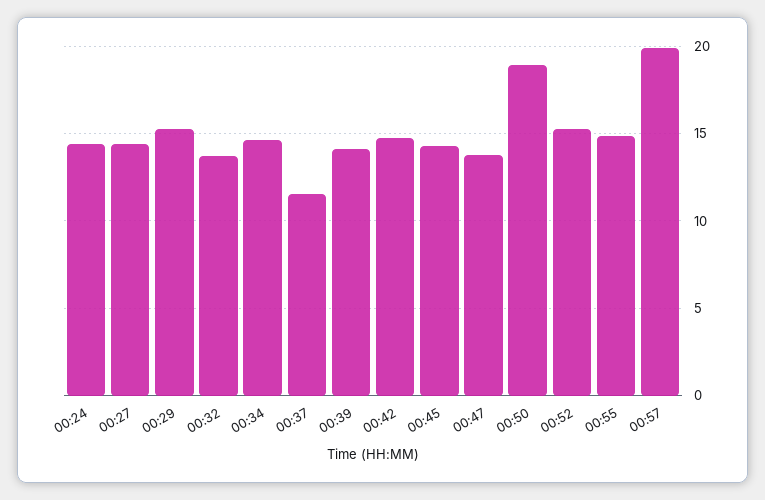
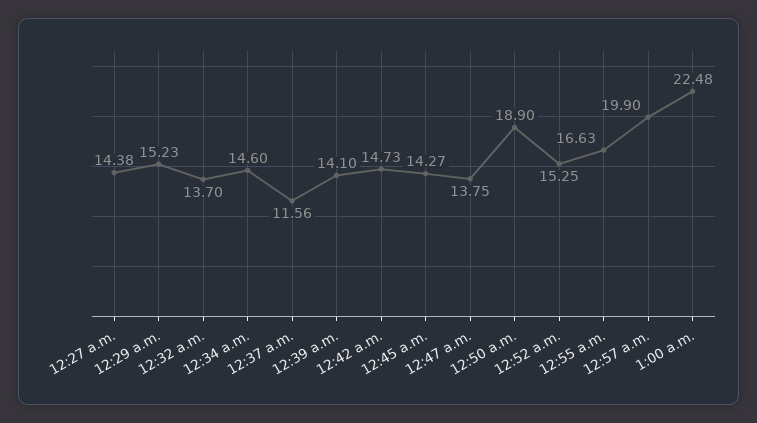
00:24: 14.5 -> none
00:55: 15 -> 16.63
1:00 a.m.: none -> 22.48

